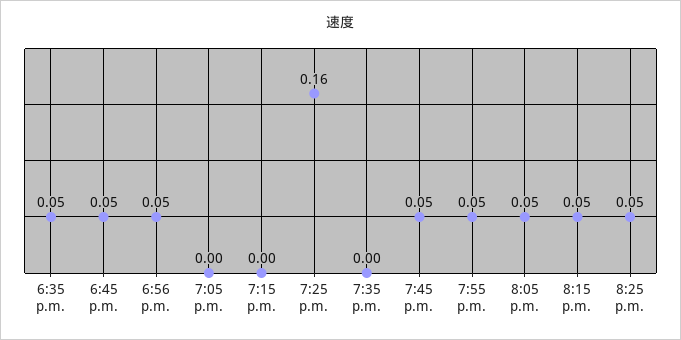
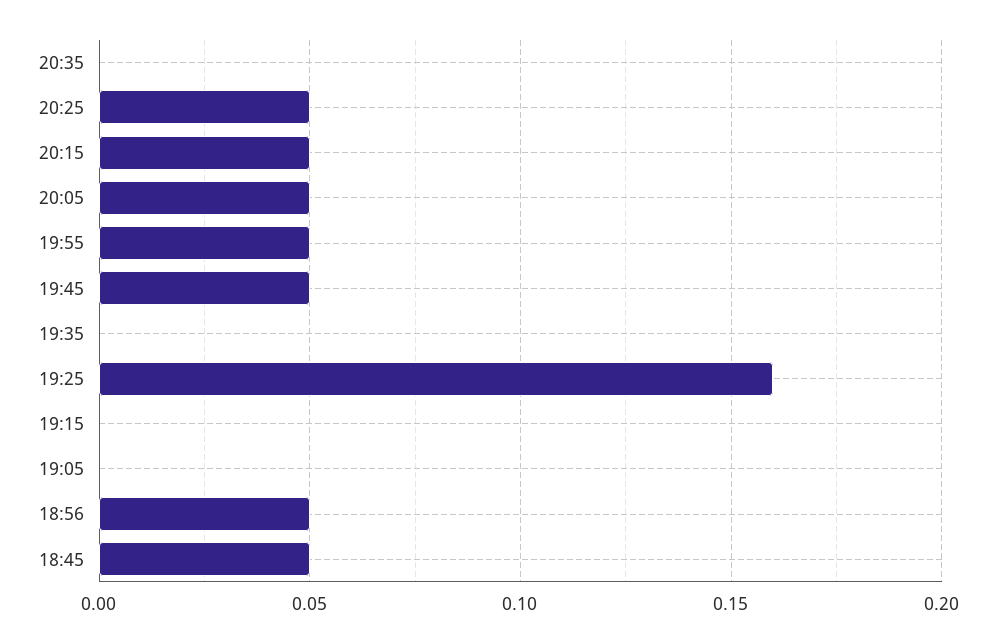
6:35 p.m.: 0.05 -> none
20:35: none -> 0

